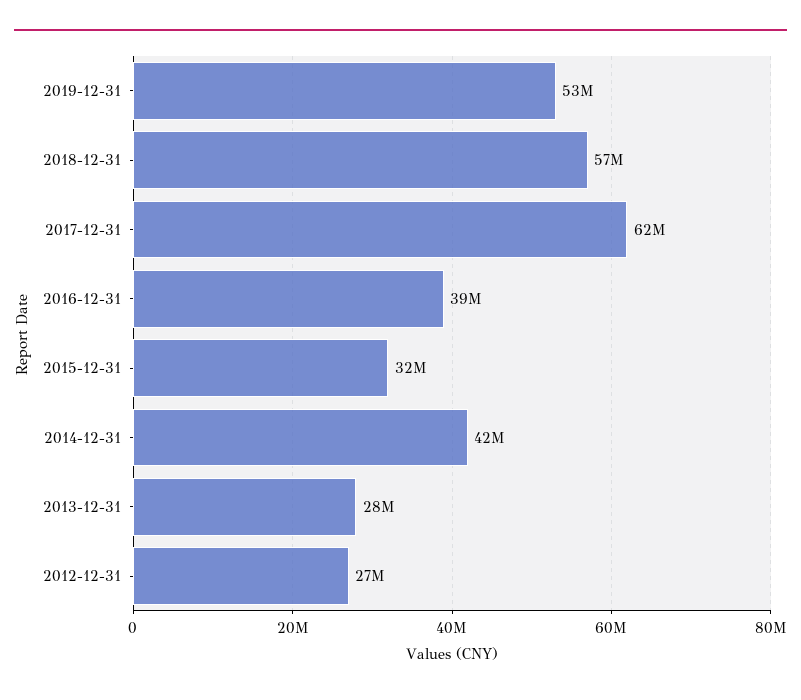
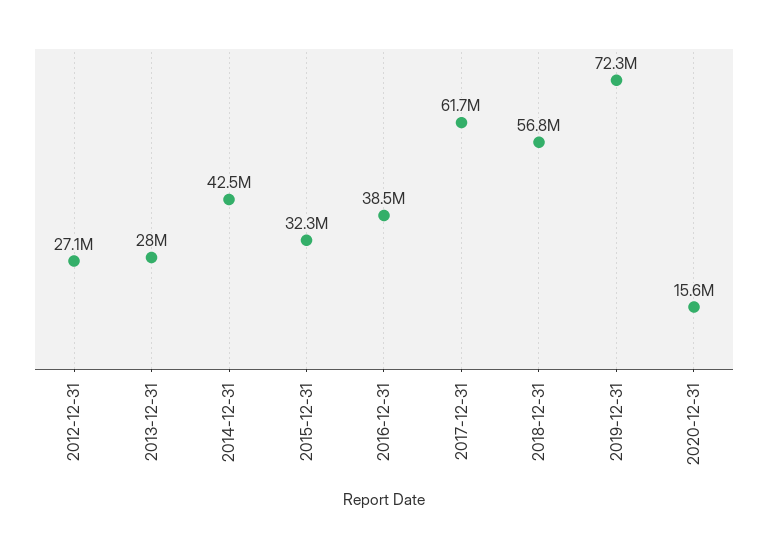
2019-12-31: 53000000 -> 72300000
2020-12-31: none -> 15600000

